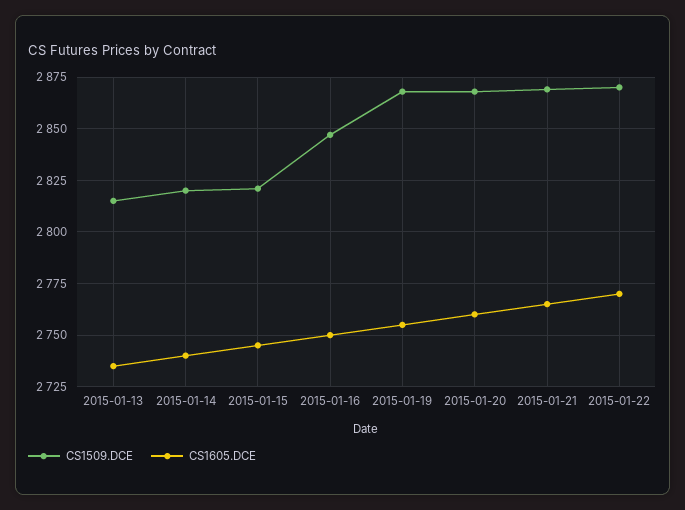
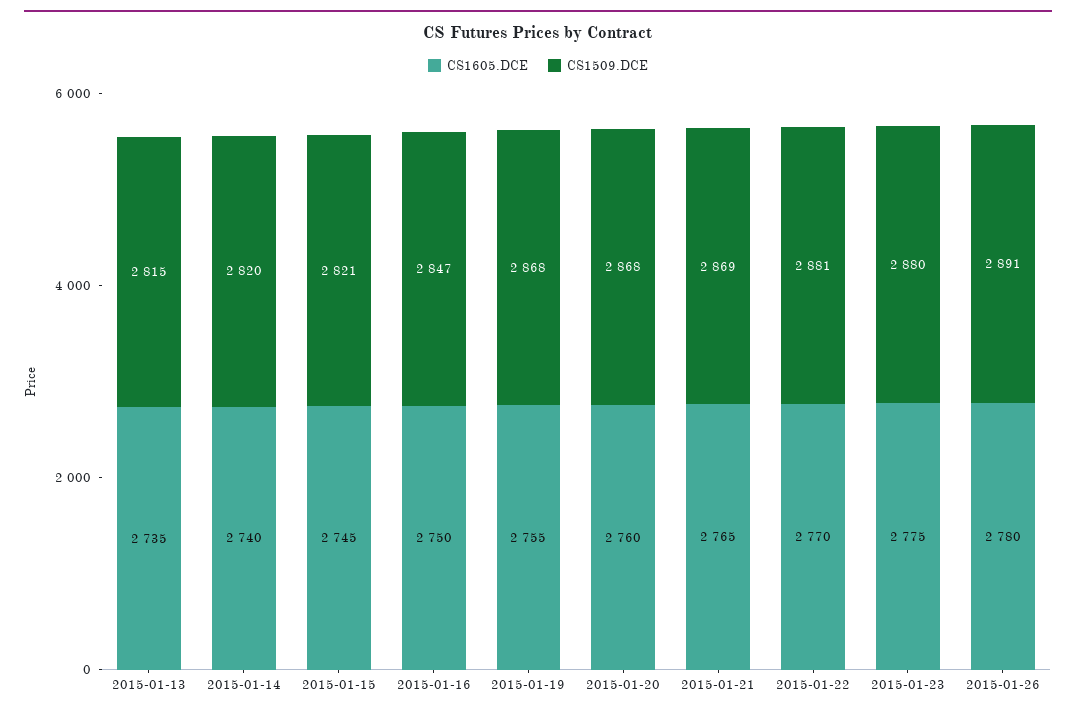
CS1509.DCE, 2015-01-22: 2870 -> 2881
CS1605.DCE, 2015-01-23: none -> 2775
CS1509.DCE, 2015-01-23: none -> 2880
CS1605.DCE, 2015-01-26: none -> 2780
CS1509.DCE, 2015-01-26: none -> 2891

